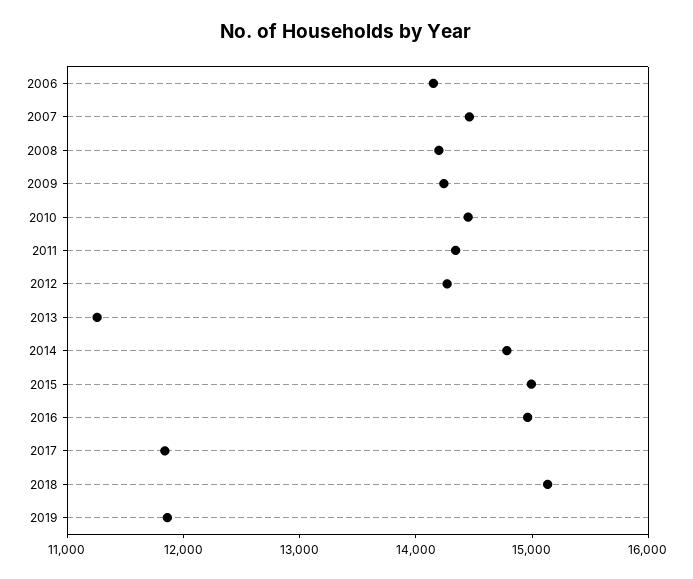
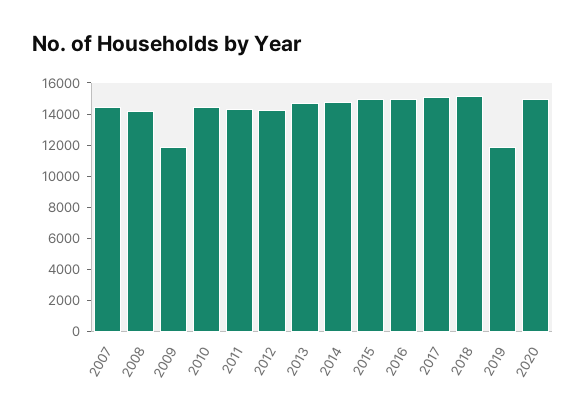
2006: 14200 -> none
2009: 14200 -> 12000
2013: 11200 -> 15000
2017: 11800 -> 15000
2020: none -> 15000

